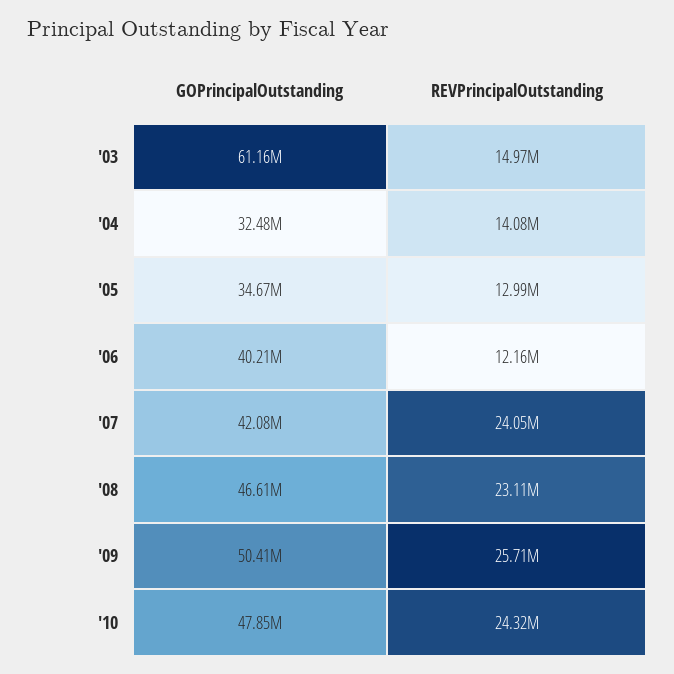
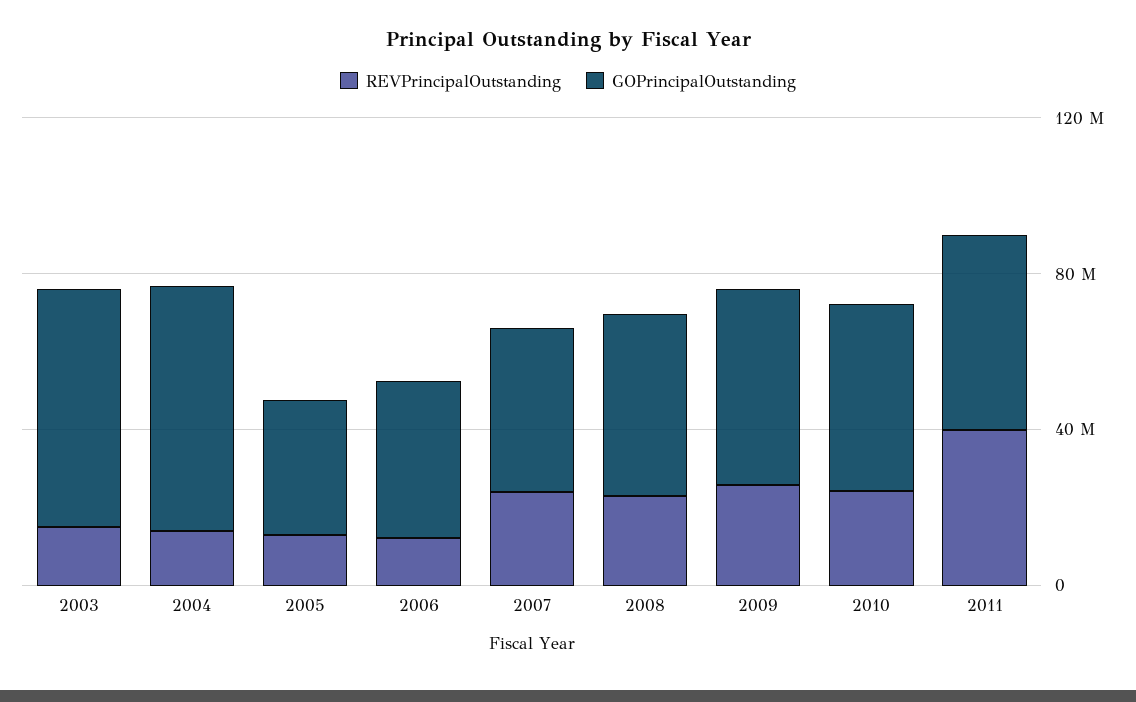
GOPrincipalOutstanding, '04: 32480000 -> 60000000
REVPrincipalOutstanding, 2011: none -> 40000000
GOPrincipalOutstanding, 2011: none -> 50000000

